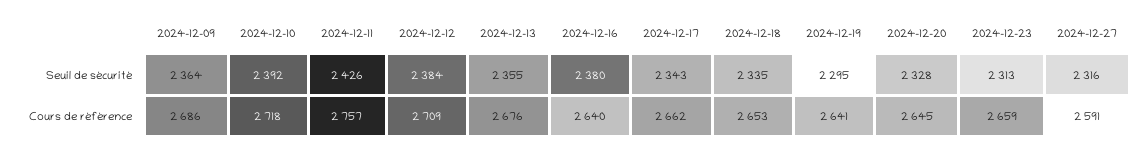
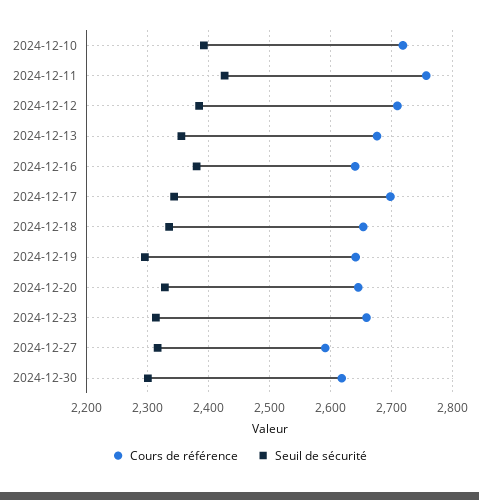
Seuil de sécurité, 2024-12-09: 2364 -> none
Cours de référence, 2024-12-09: 2686 -> none
Cours de référence, 2024-12-17: 2662 -> 2700
Cours de référence, 2024-12-30: none -> 2620
Seuil de sécurité, 2024-12-30: none -> 2300

